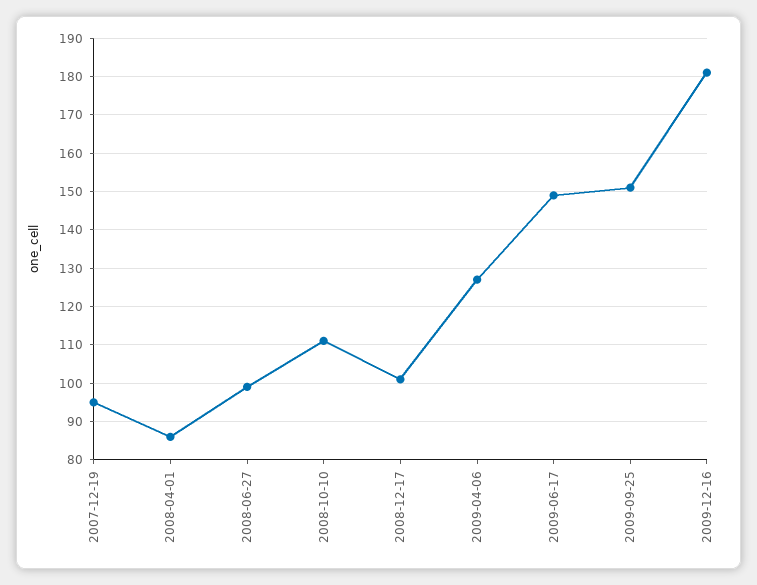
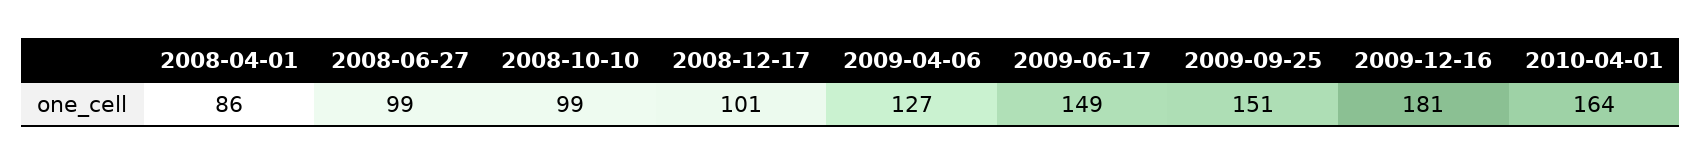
2007-12-19: 95 -> none
2008-10-10: 110 -> 99
2010-04-01: none -> 164

